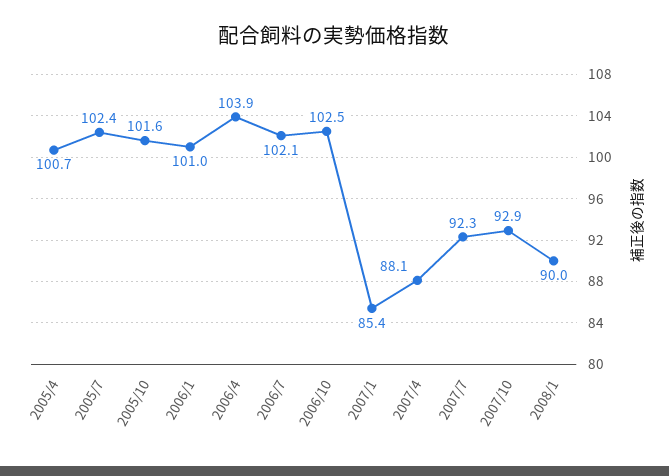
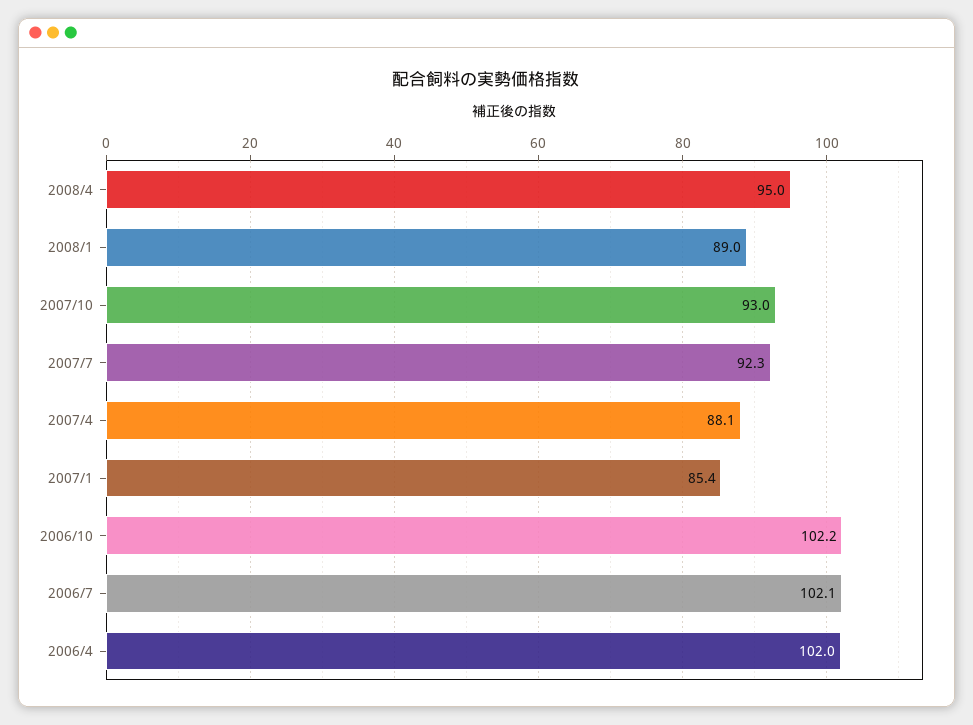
2005/4: 100.7 -> none
2005/7: 102.4 -> none
2005/10: 101.6 -> none
2006/1: 101 -> none
2006/4: 103.9 -> 102
2006/10: 102.5 -> 102.2
2007/10: 92.9 -> 93
2008/1: 90 -> 89
2008/4: none -> 95

